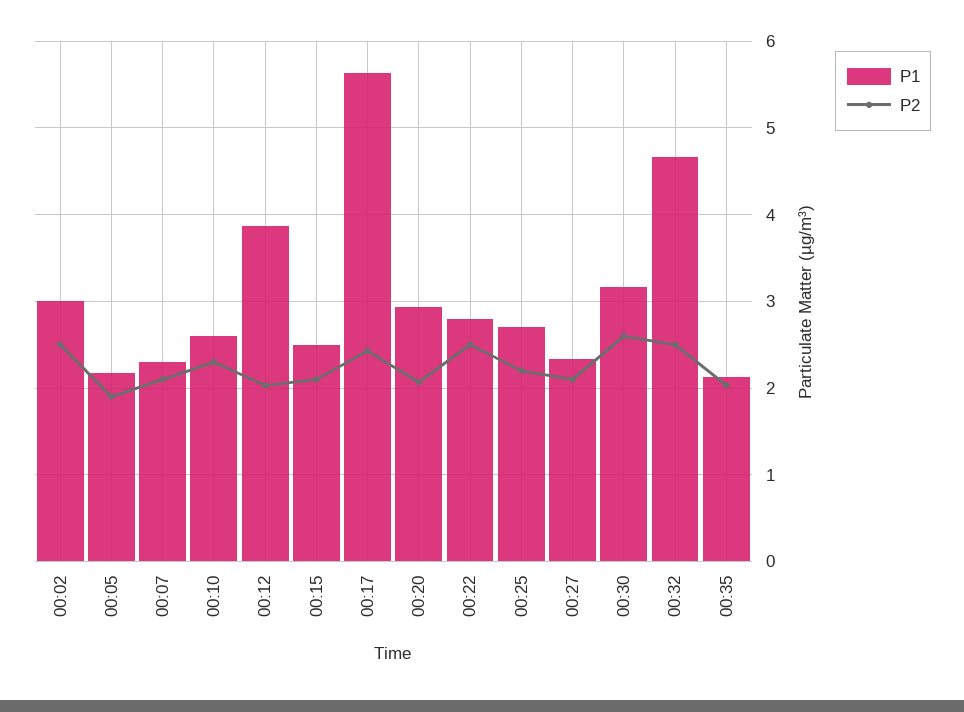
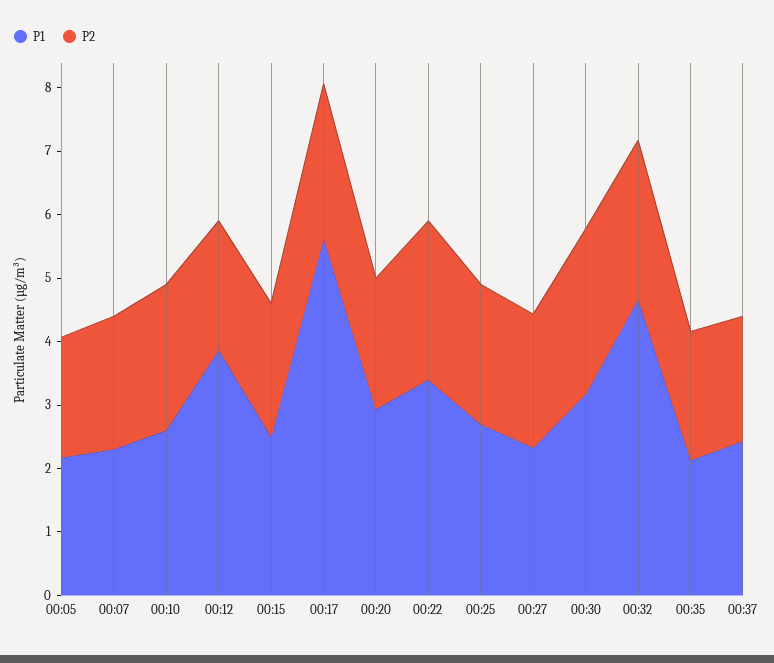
P1, 00:02: 3 -> none
P2, 00:02: 2.5 -> none
P1, 00:22: 2.8 -> 3.4
P1, 00:37: none -> 2.4
P2, 00:37: none -> 2

